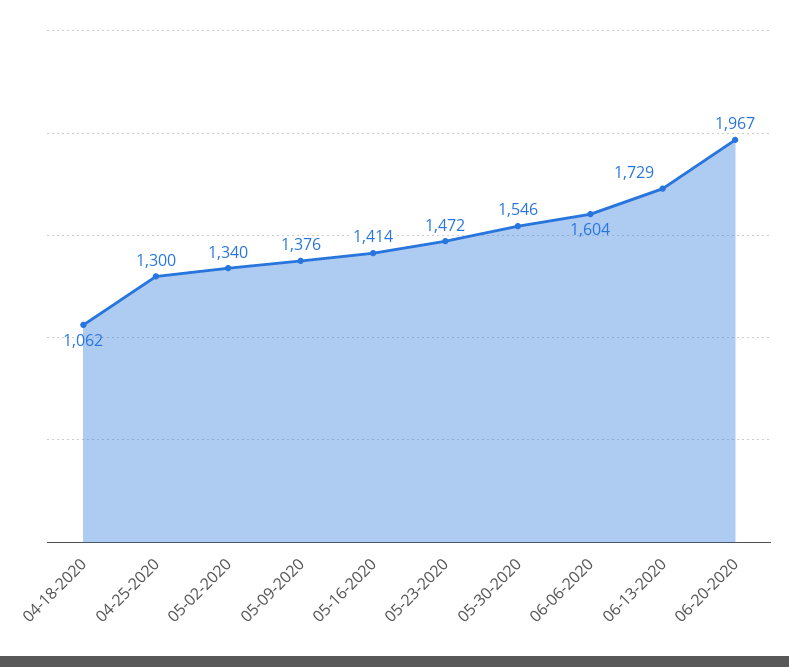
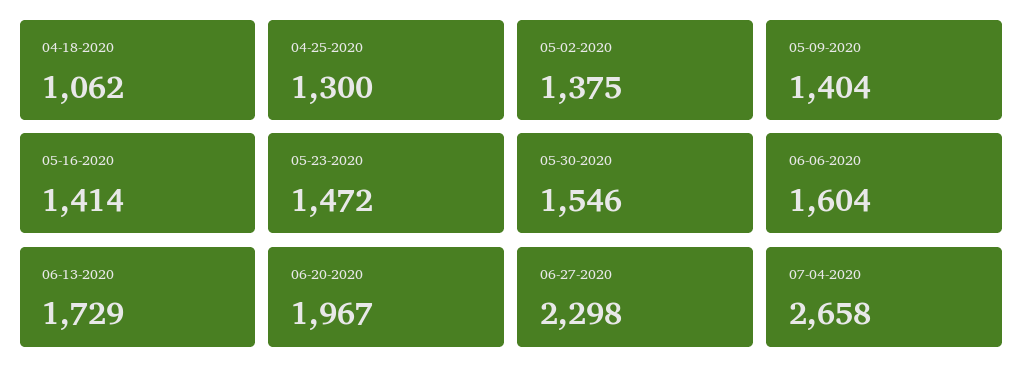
05-02-2020: 1340 -> 1375
05-09-2020: 1376 -> 1404
06-27-2020: none -> 2298
07-04-2020: none -> 2658

